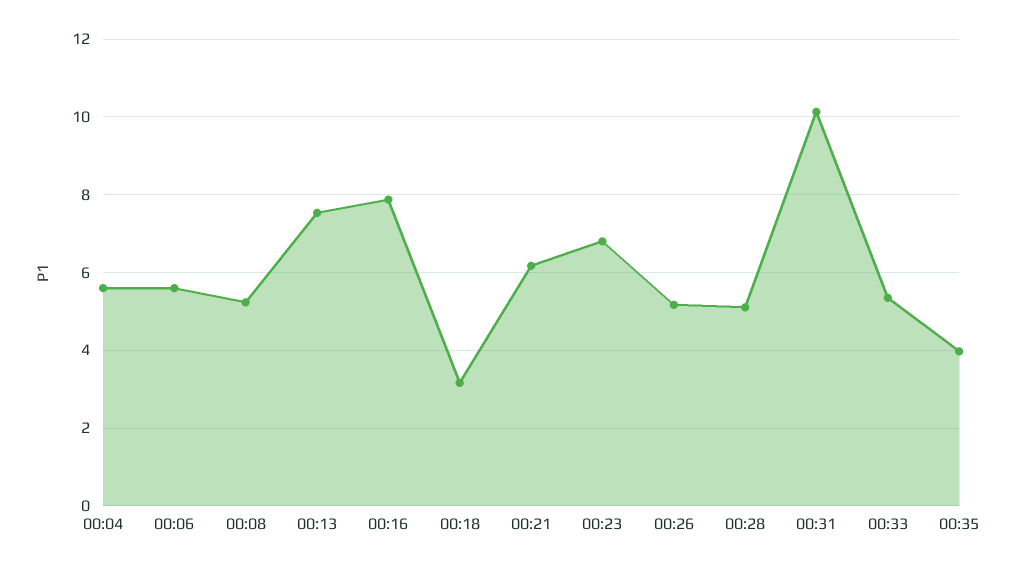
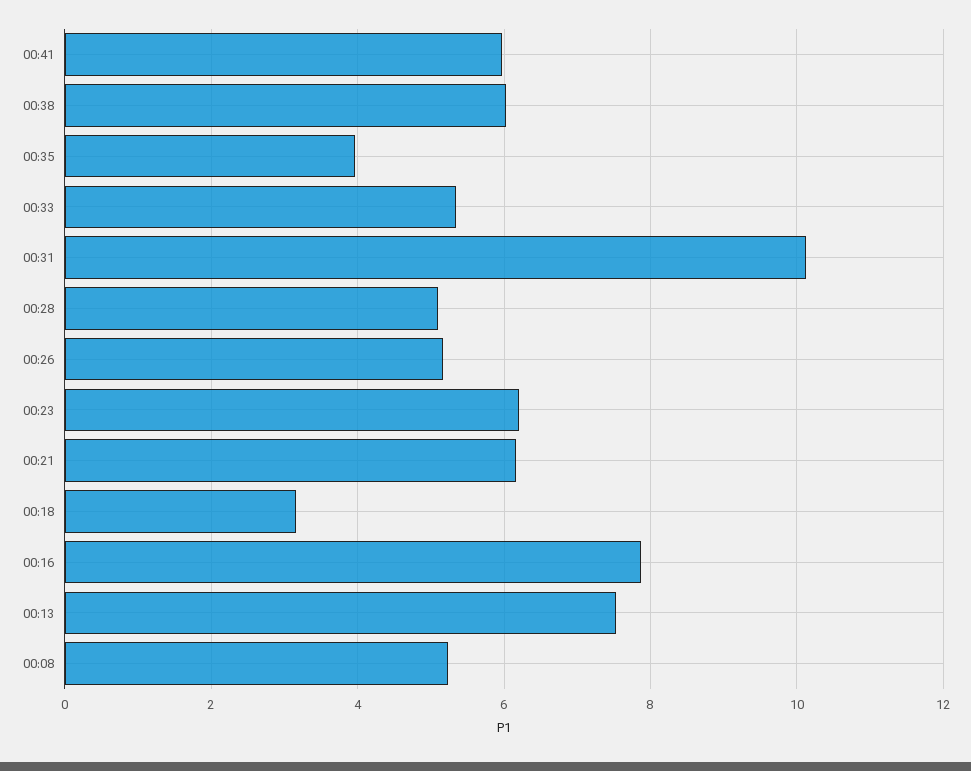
00:04: 5.6 -> none
00:06: 5.6 -> none
00:23: 6.8 -> 6.2
00:41: none -> 6
00:38: none -> 6

